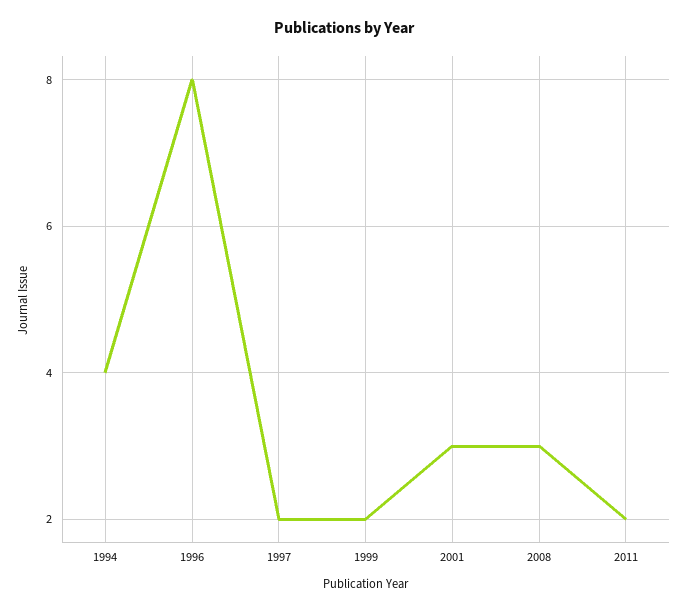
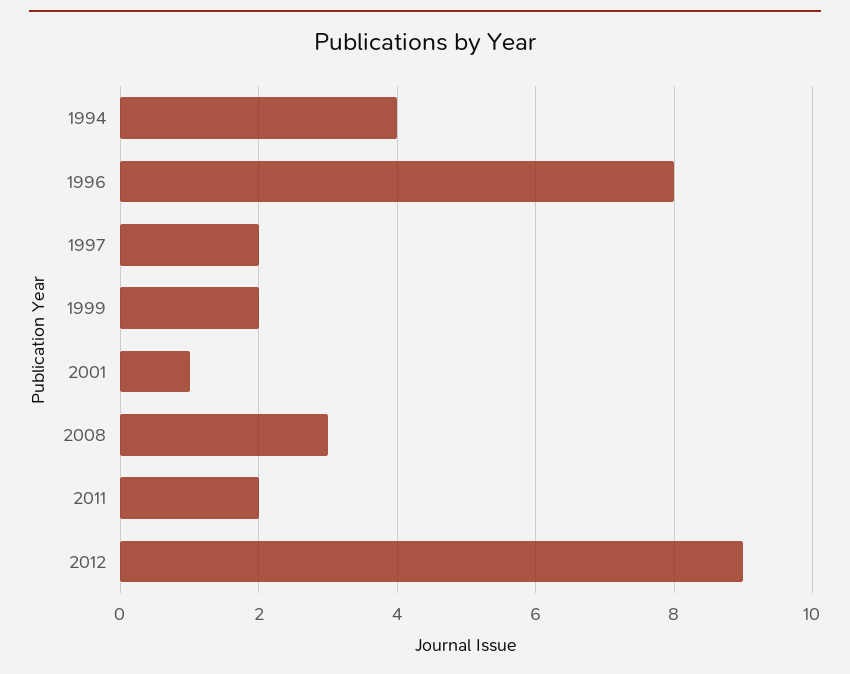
2001: 3 -> 1
2012: none -> 9

